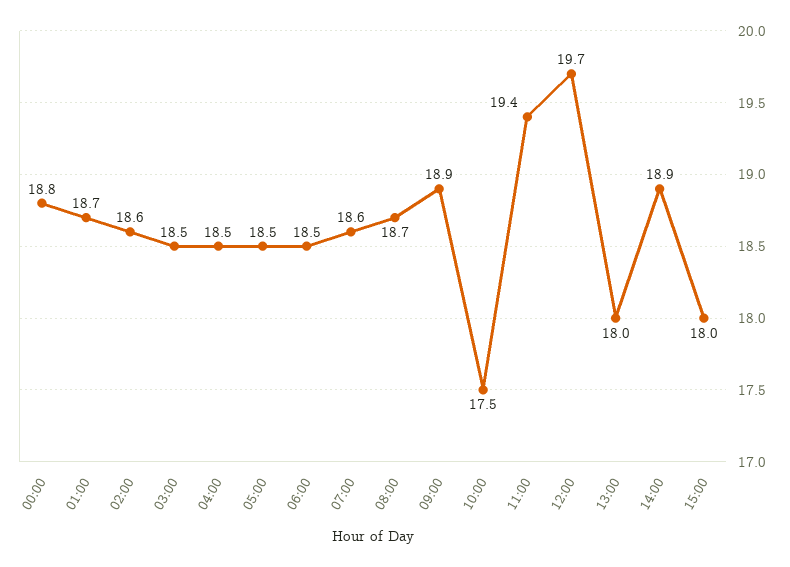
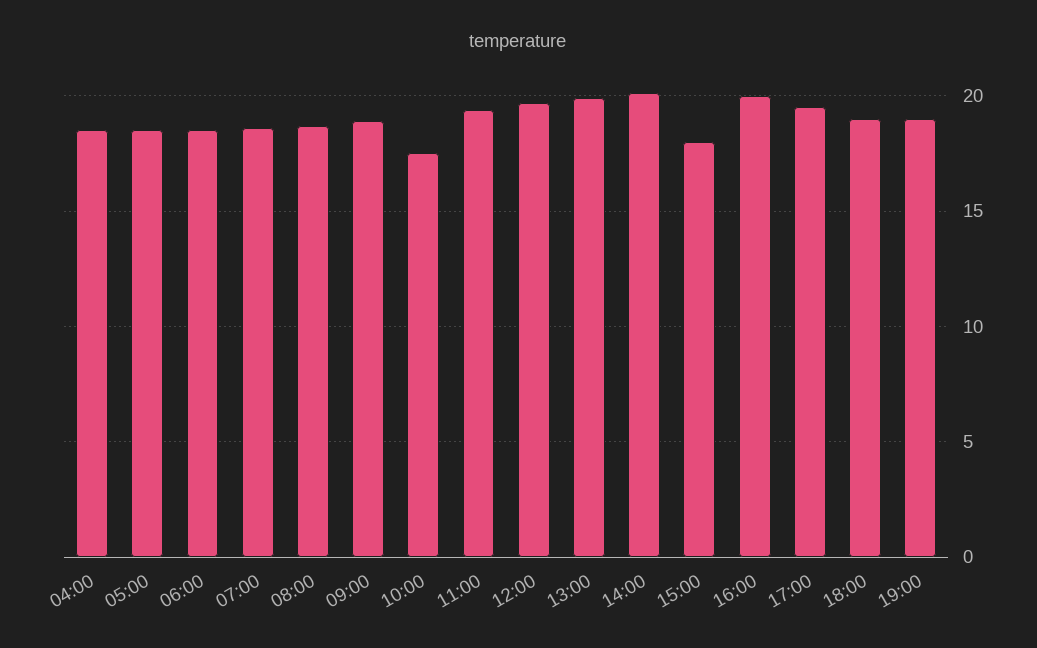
00:00: 18.8 -> none
01:00: 18.7 -> none
02:00: 18.6 -> none
03:00: 18.5 -> none
13:00: 18 -> 20
14:00: 18.9 -> 20
16:00: none -> 20
17:00: none -> 19.5
18:00: none -> 19
19:00: none -> 19

